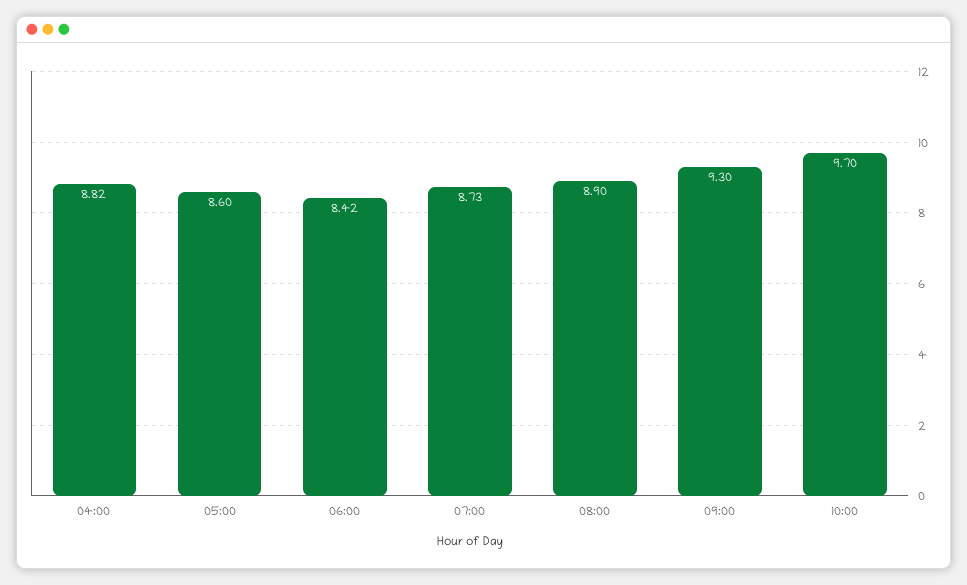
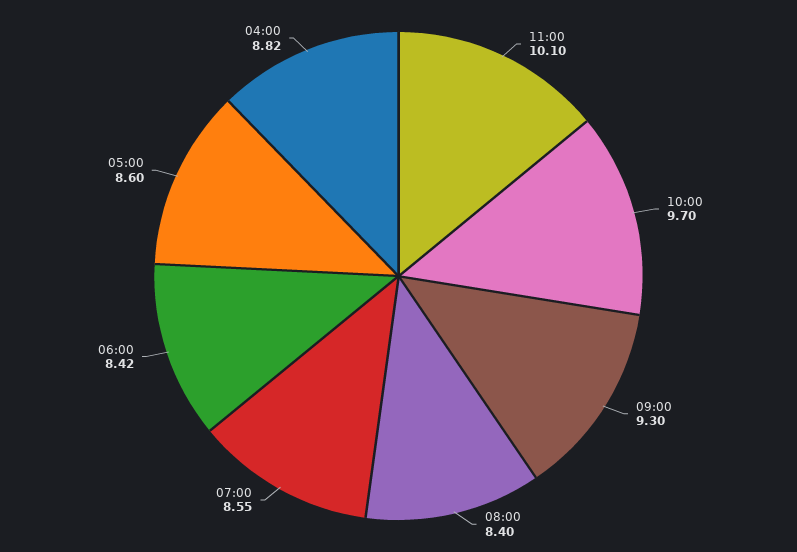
07:00: 8.73 -> 8.55
08:00: 8.9 -> 8.4
11:00: none -> 10.1

